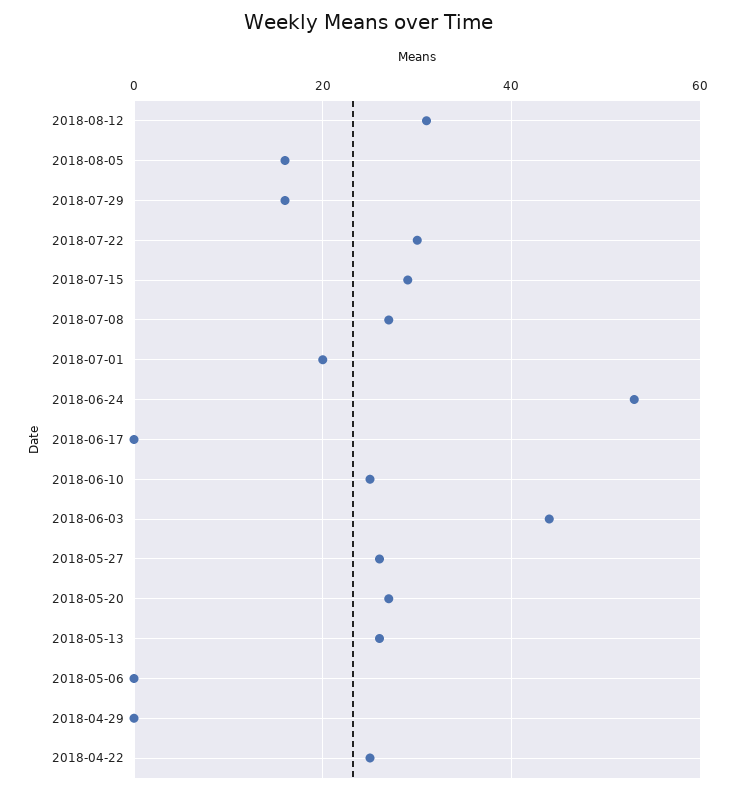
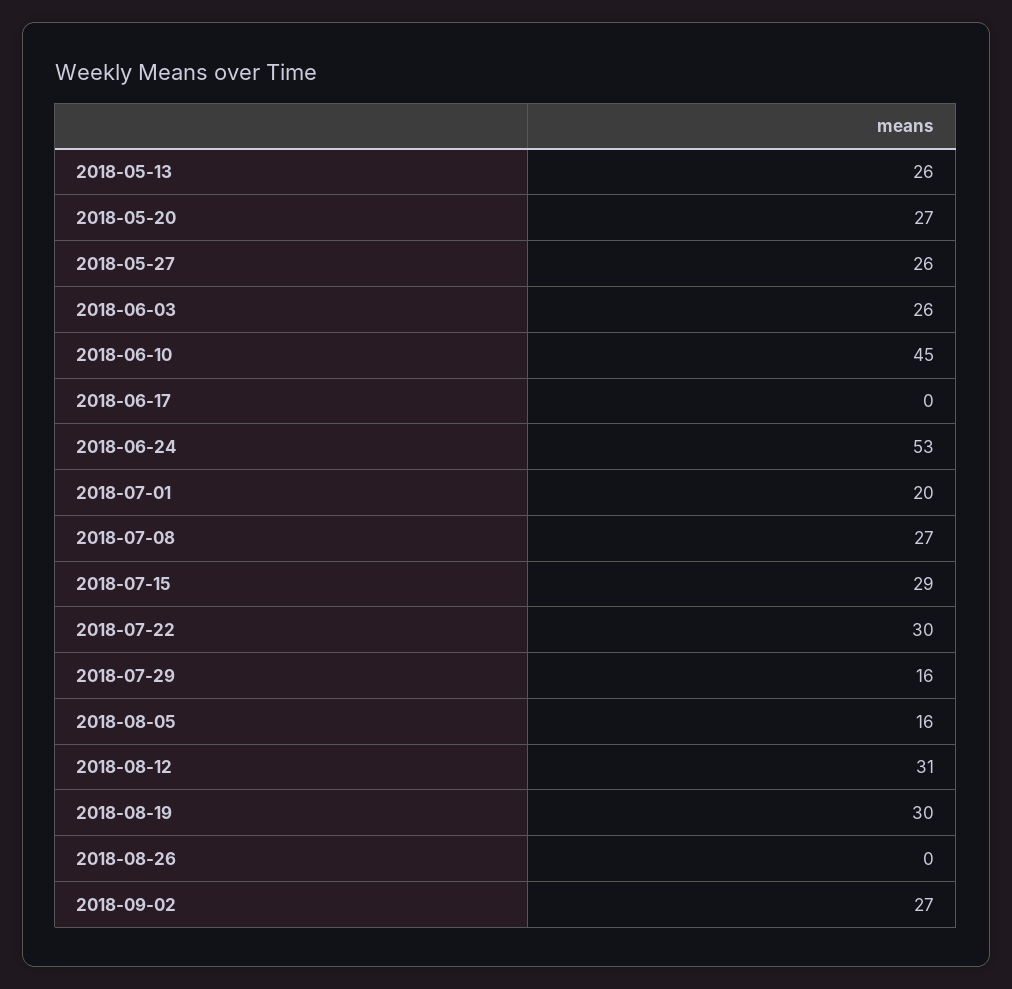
2018-06-10: 25 -> 45
2018-06-03: 45 -> 26
2018-05-06: 0 -> none
2018-04-29: 0 -> none
2018-04-22: 25 -> none
2018-08-19: none -> 30
2018-08-26: none -> 0
2018-09-02: none -> 27

